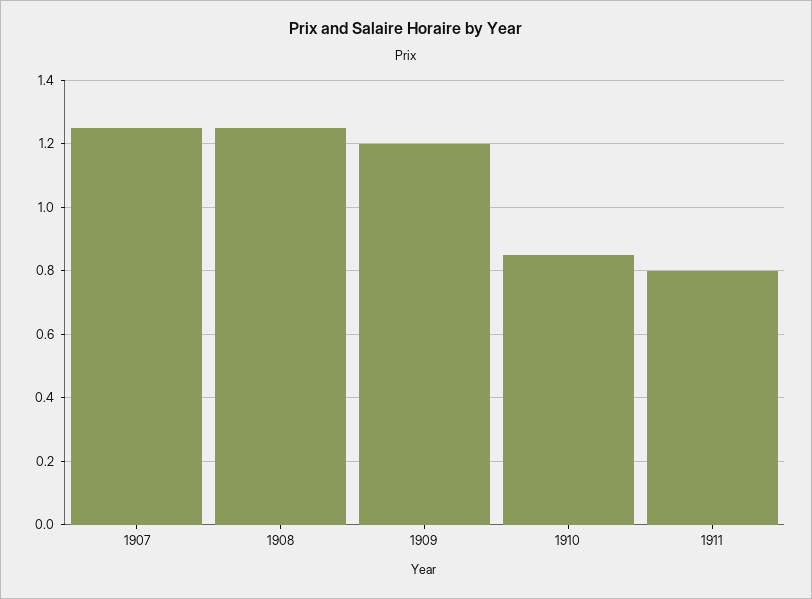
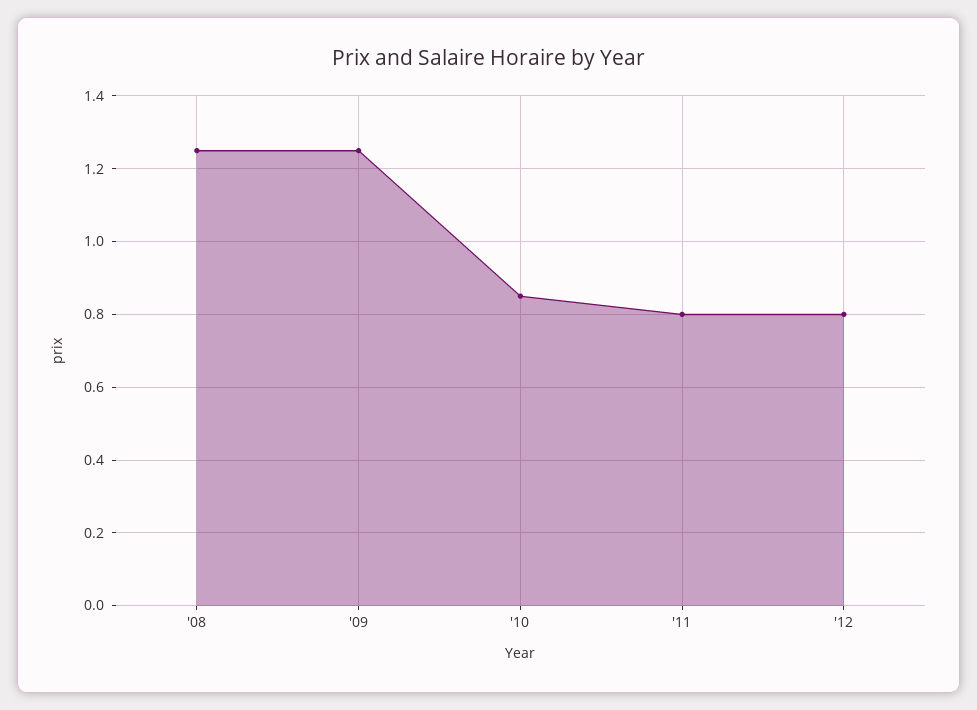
1907: 1.25 -> none
1909: 1.2 -> 1.25
'12: none -> 0.8

